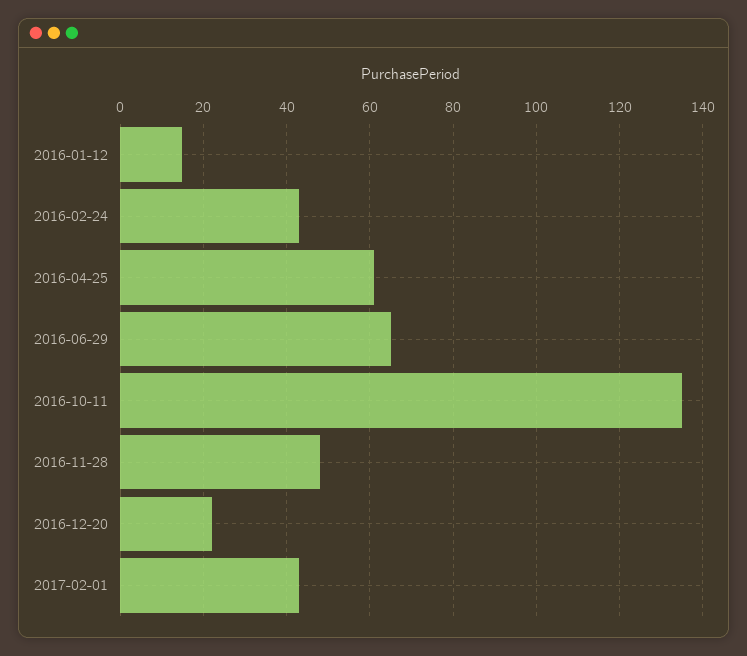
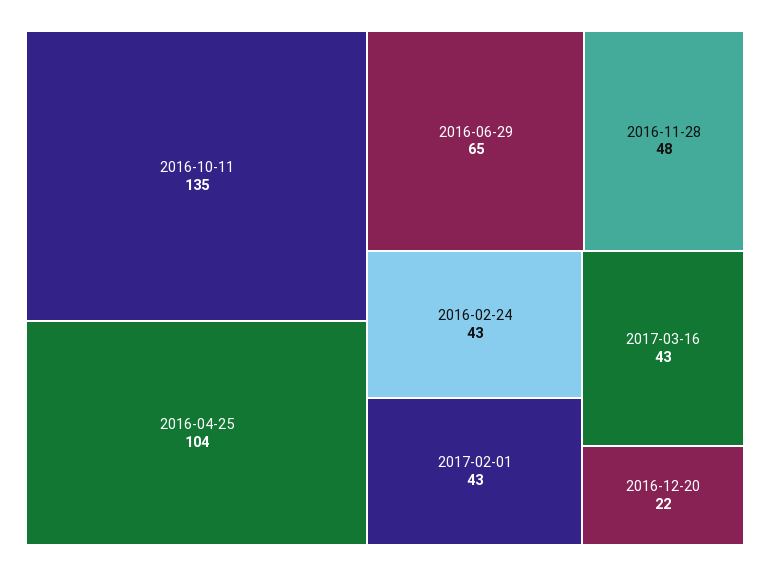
2016-01-12: 15 -> none
2016-04-25: 60 -> 104
2017-03-16: none -> 43

